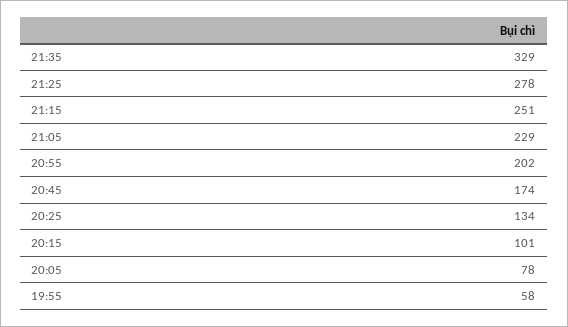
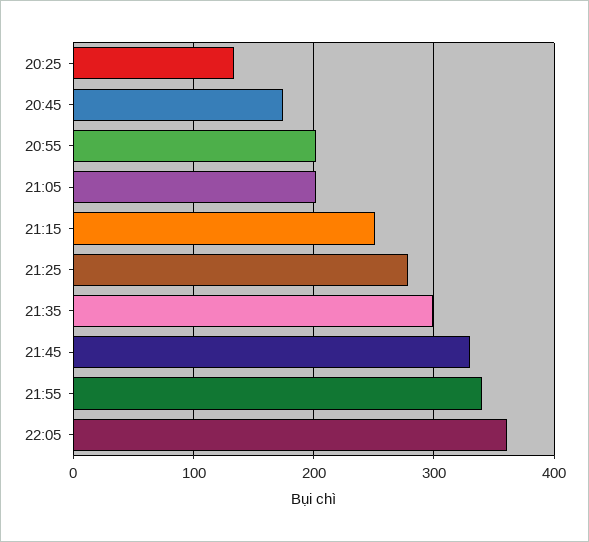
21:35: 329 -> 300
21:05: 229 -> 200
20:15: 101 -> none
20:05: 78 -> none
19:55: 58 -> none
21:45: none -> 330
21:55: none -> 340
22:05: none -> 360

